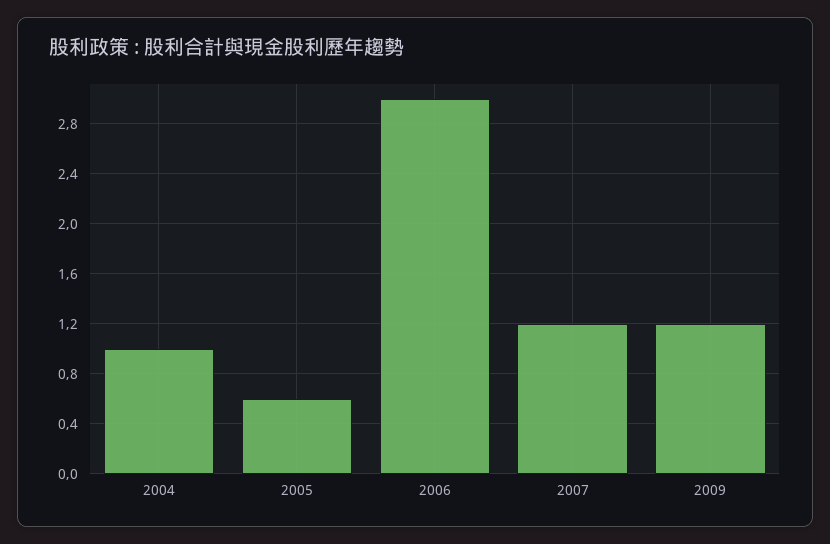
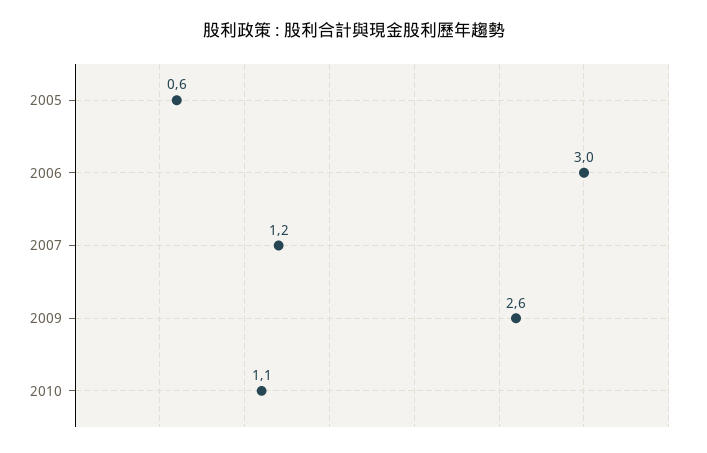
2004: 1 -> none
2009: 1.2 -> 2.6
2010: none -> 1.1

